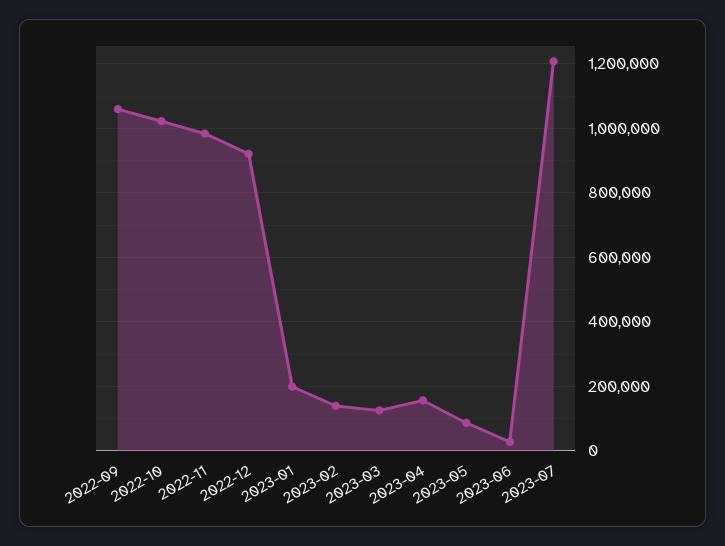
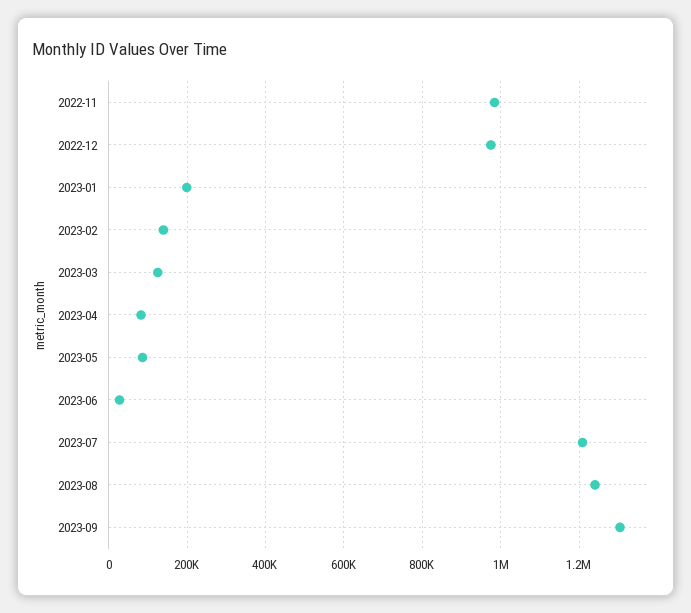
2022-09: 1060000 -> none
2022-10: 1020000 -> none
2022-12: 920000 -> 980000
2023-04: 160000 -> 80000
2023-08: none -> 1240000
2023-09: none -> 1300000

